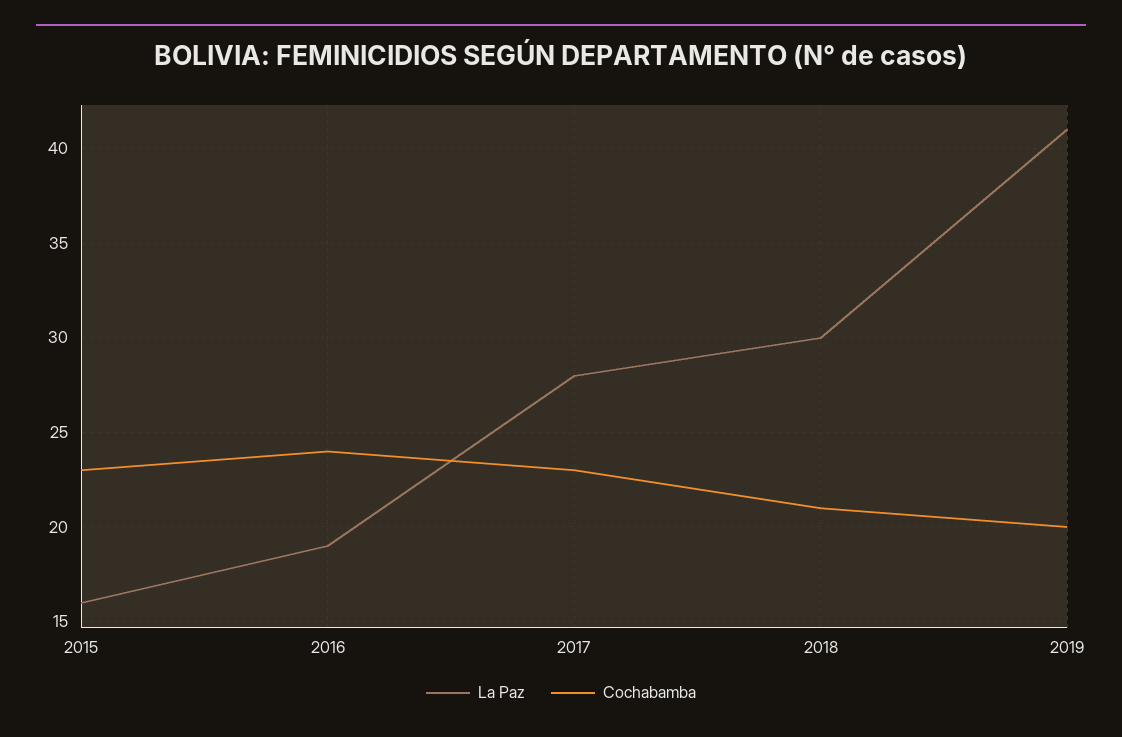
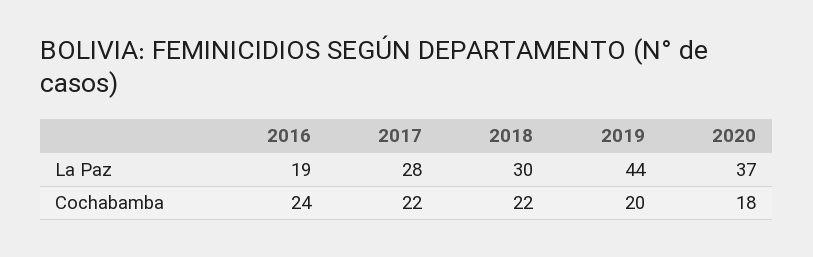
La Paz, 2015: 16 -> none
Cochabamba, 2015: 23 -> none
Cochabamba, 2017: 23 -> 22
Cochabamba, 2018: 21 -> 22
La Paz, 2019: 41 -> 44
La Paz, 2020: none -> 37
Cochabamba, 2020: none -> 18

